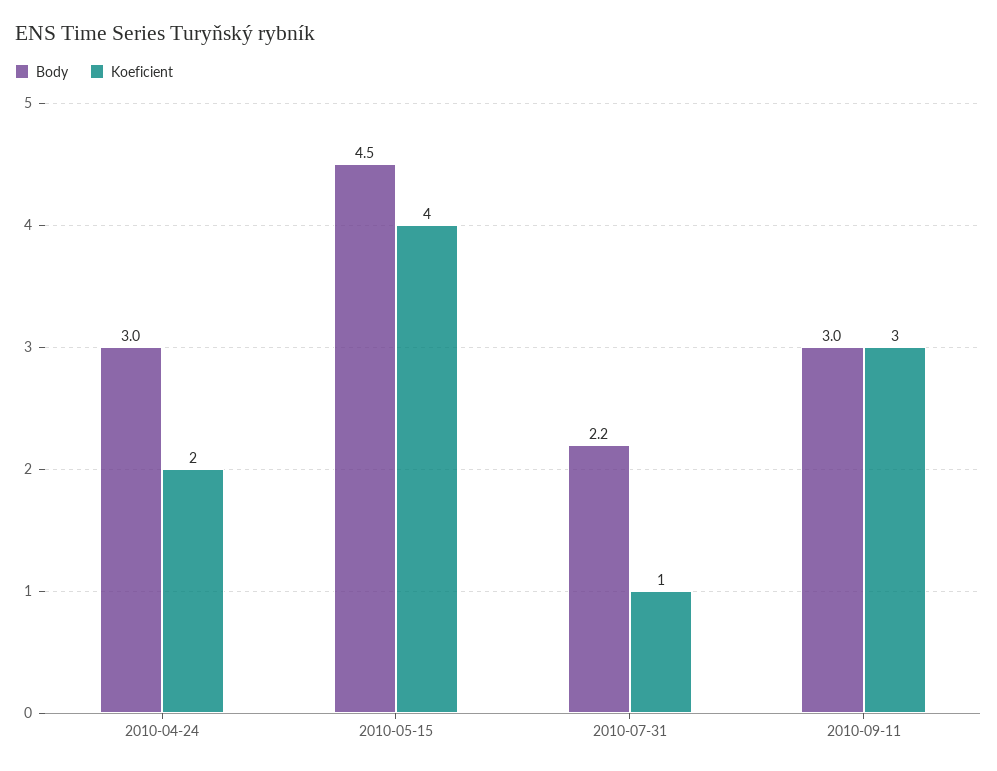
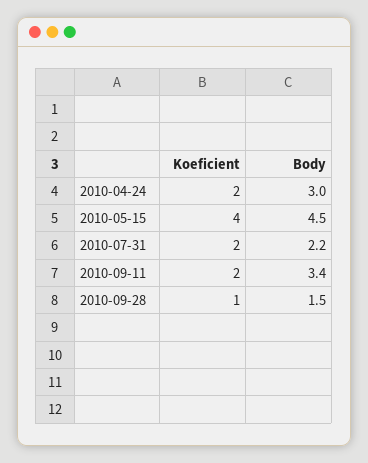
Koeficient, 2010-07-31: 1 -> 2
Body, 2010-09-11: 3 -> 3.4
Koeficient, 2010-09-11: 3 -> 2
Koeficient, 2010-09-28: none -> 1
Body, 2010-09-28: none -> 1.5

